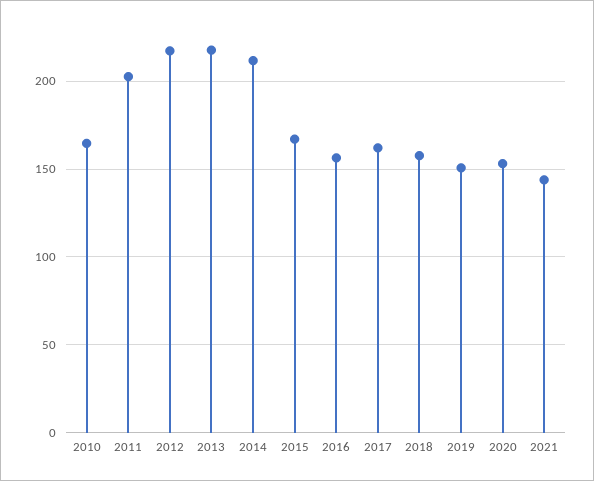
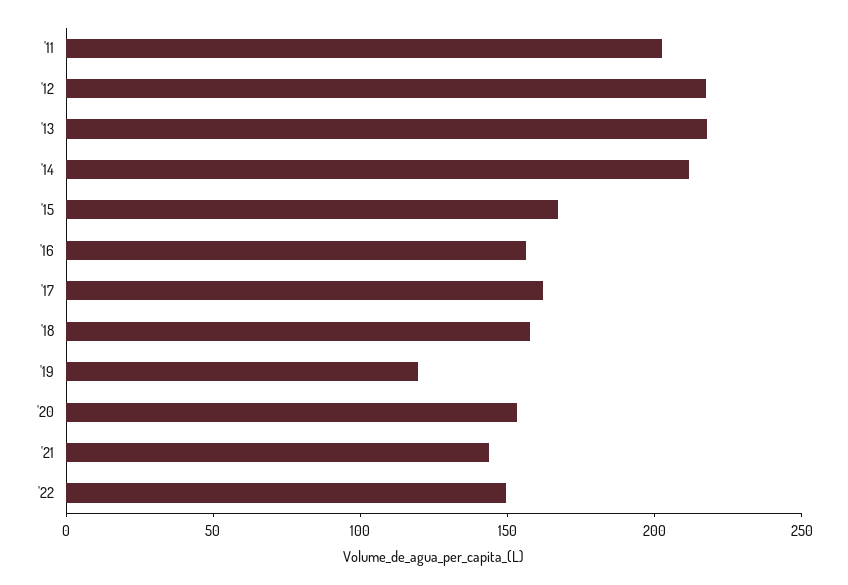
2010: 165 -> none
2019: 150 -> 120
'22: none -> 150

